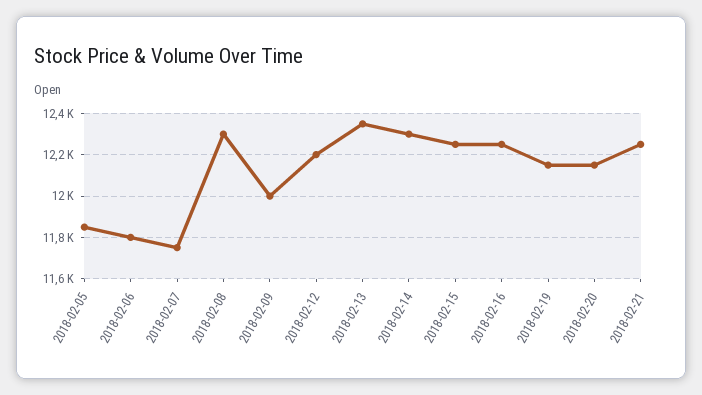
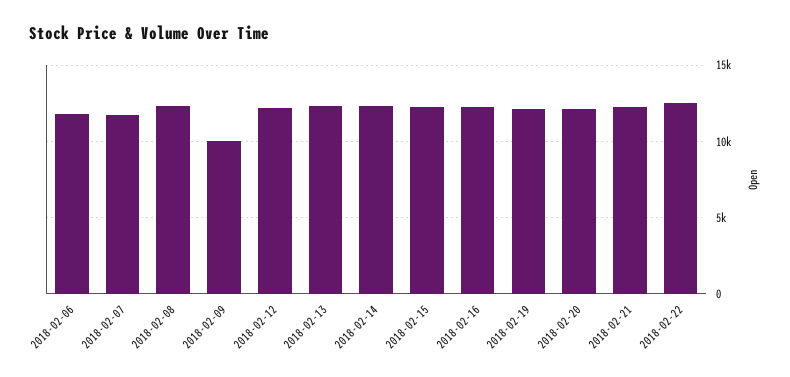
2018-02-05: 11850 -> none
2018-02-09: 12000 -> 10000
2018-02-22: none -> 12500

